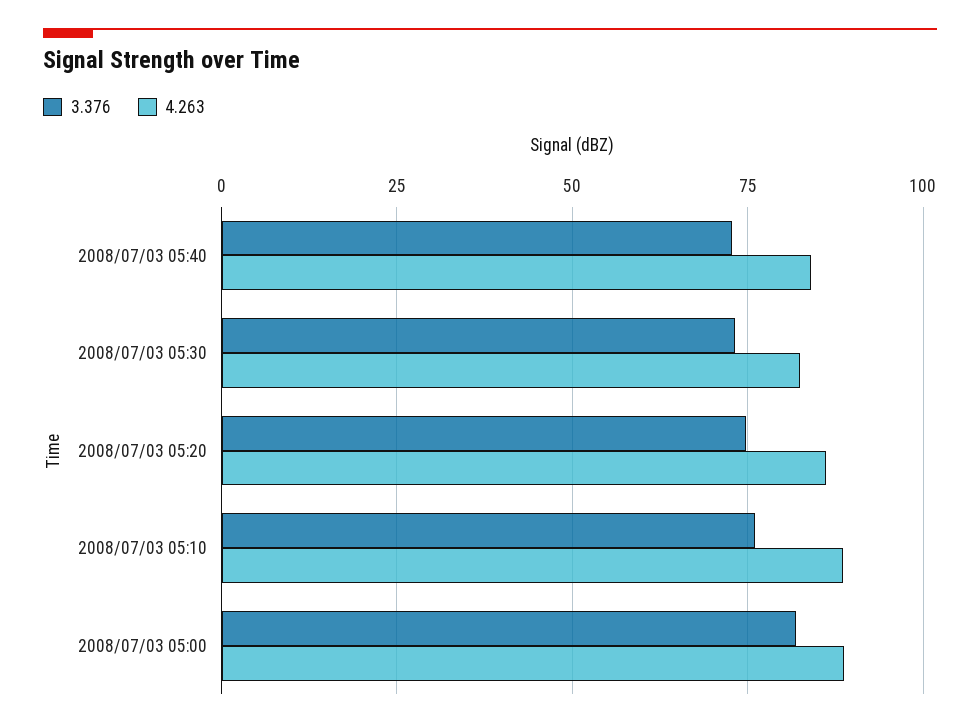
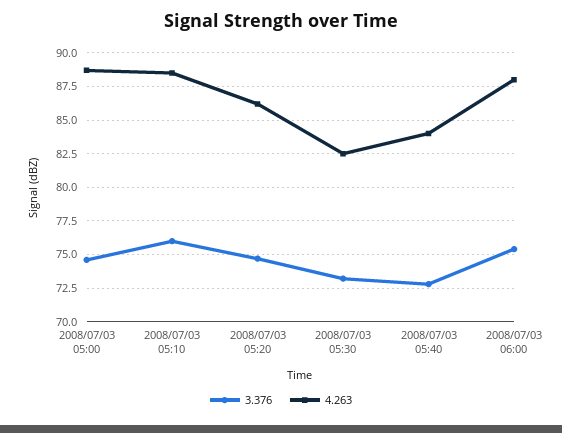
3.376, 2008/07/03 05:00: 82.5 -> 74.5
3.376, 2008/07/03 06:00: none -> 75.5
4.263, 2008/07/03 06:00: none -> 88

